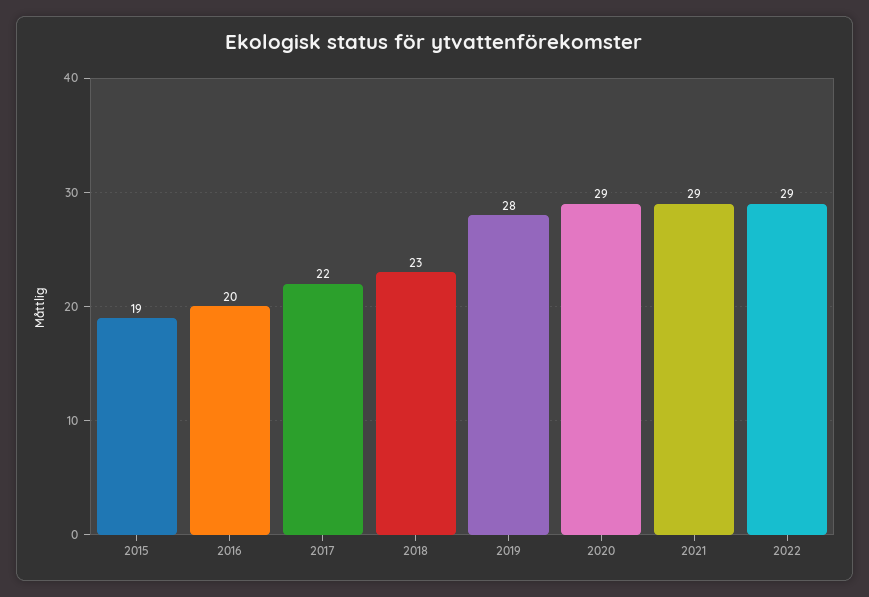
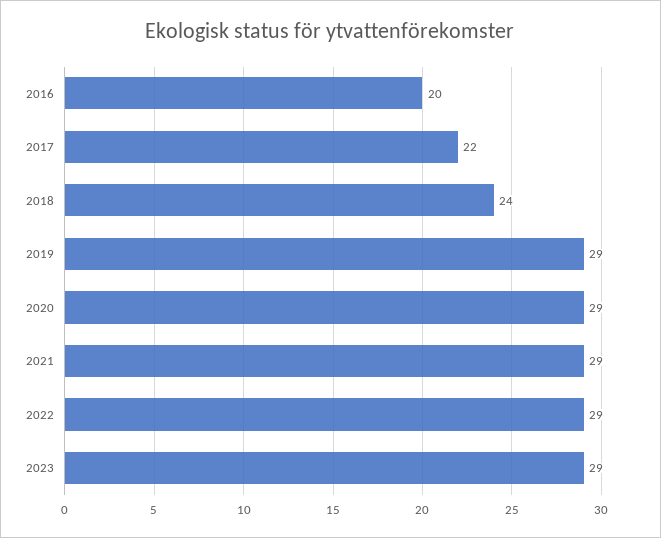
2015: 19 -> none
2018: 23 -> 24
2019: 28 -> 29
2023: none -> 29

